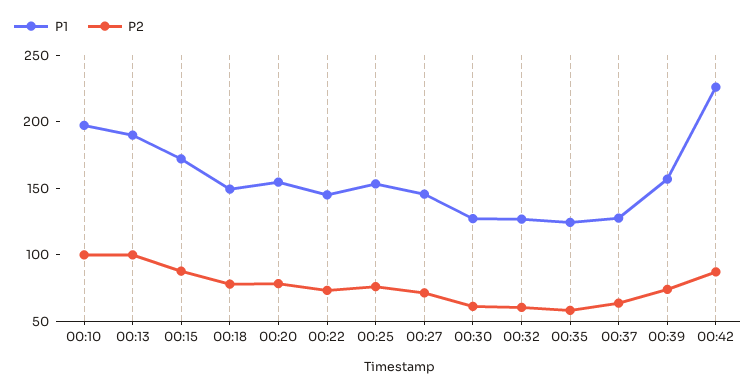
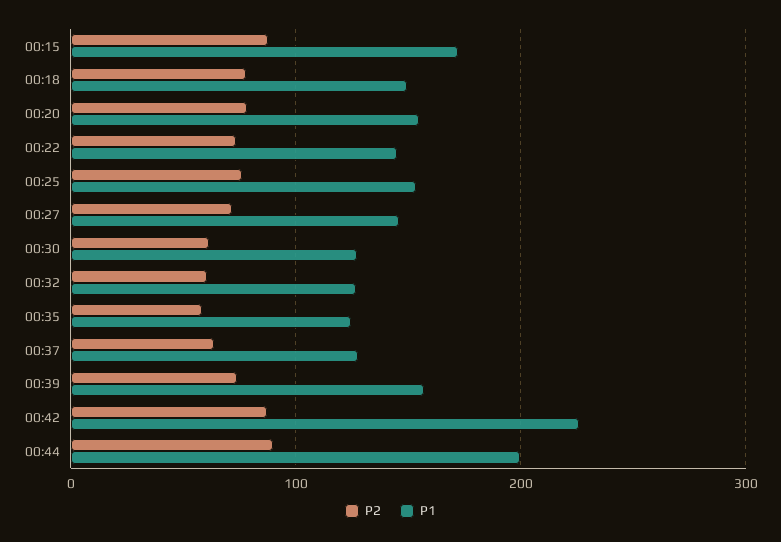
P1, 00:10: 200 -> none
P2, 00:10: 100 -> none
P1, 00:13: 190 -> none
P2, 00:13: 100 -> none
P2, 00:44: none -> 90
P1, 00:44: none -> 200

